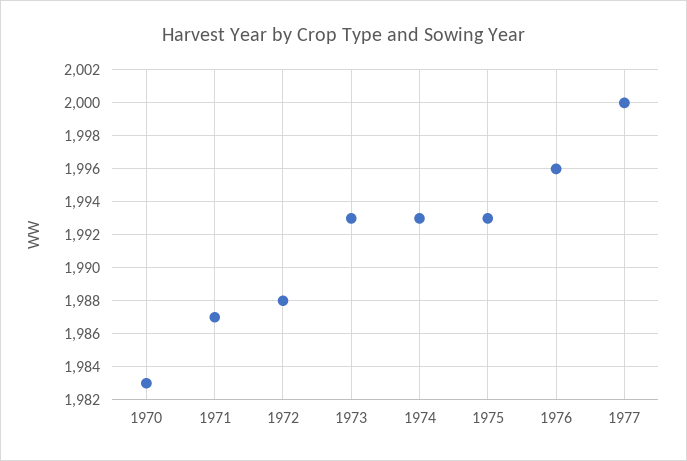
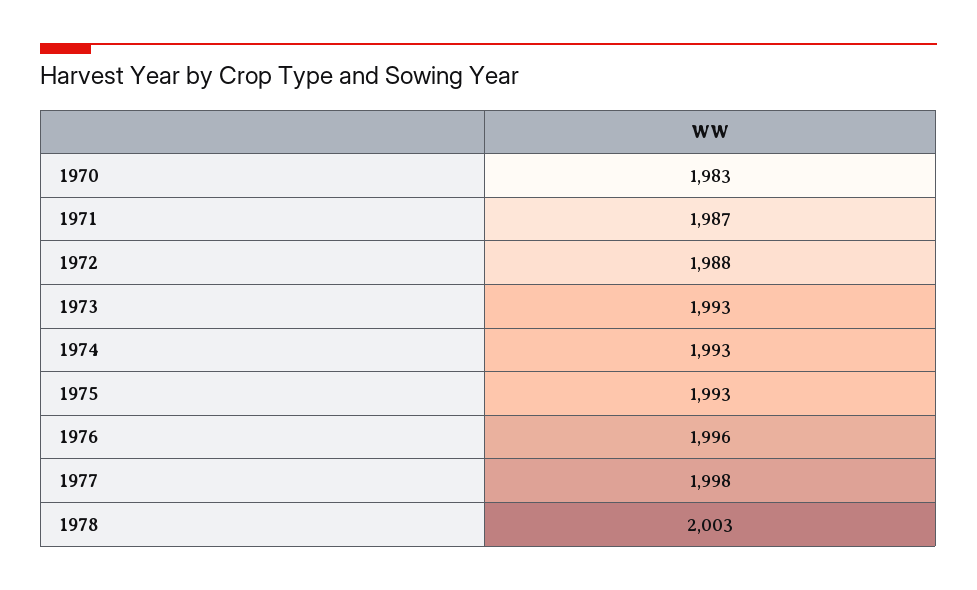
1977: 2000 -> 1998
1978: none -> 2003

